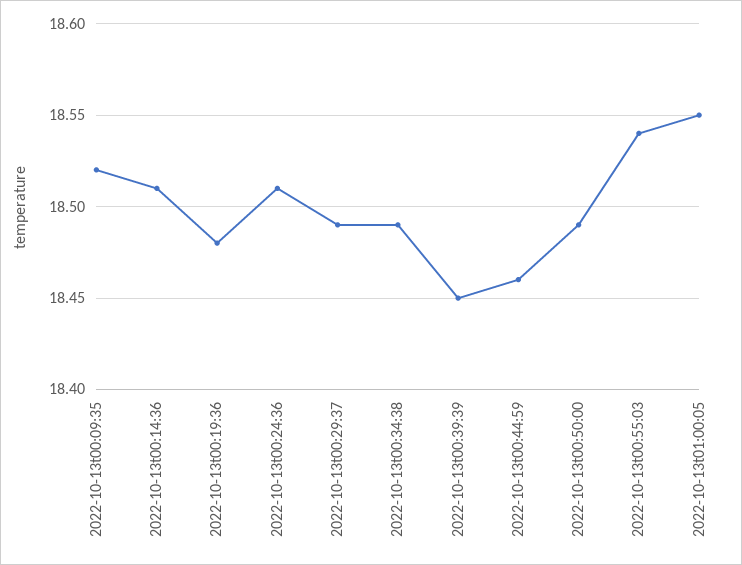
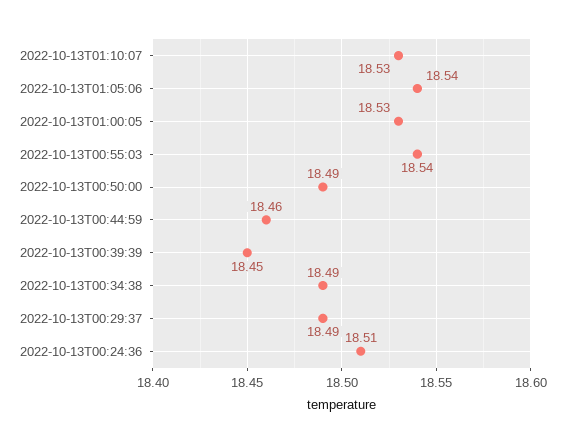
2022-10-13t00:09:35: 18.52 -> none
2022-10-13t00:14:36: 18.51 -> none
2022-10-13t00:19:36: 18.48 -> none
2022-10-13t01:00:05: 18.55 -> 18.53
2022-10-13T01:10:07: none -> 18.53
2022-10-13T01:05:06: none -> 18.54

